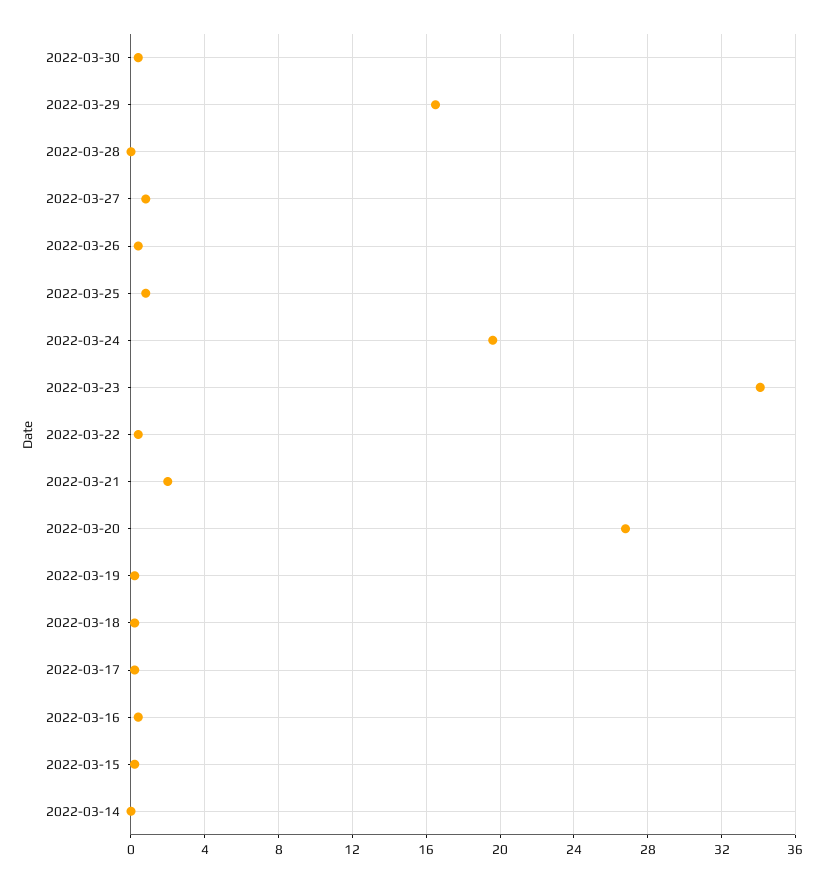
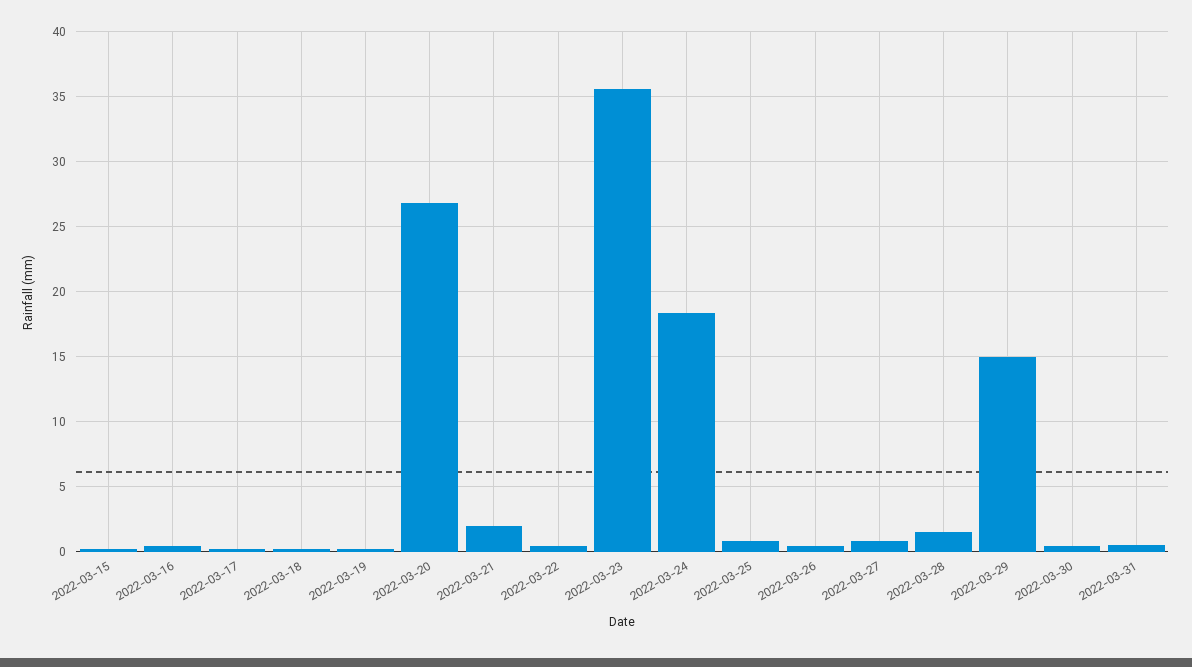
2022-03-29: 16.5 -> 15
2022-03-28: 0 -> 1.5
2022-03-24: 19.5 -> 18.5
2022-03-23: 34 -> 35.5
2022-03-14: 0 -> none
2022-03-31: none -> 0.5

